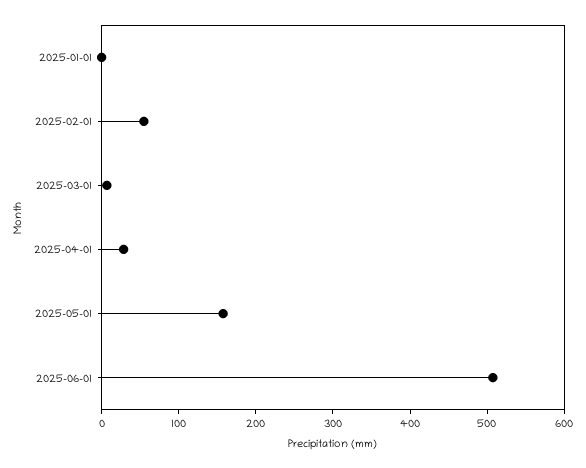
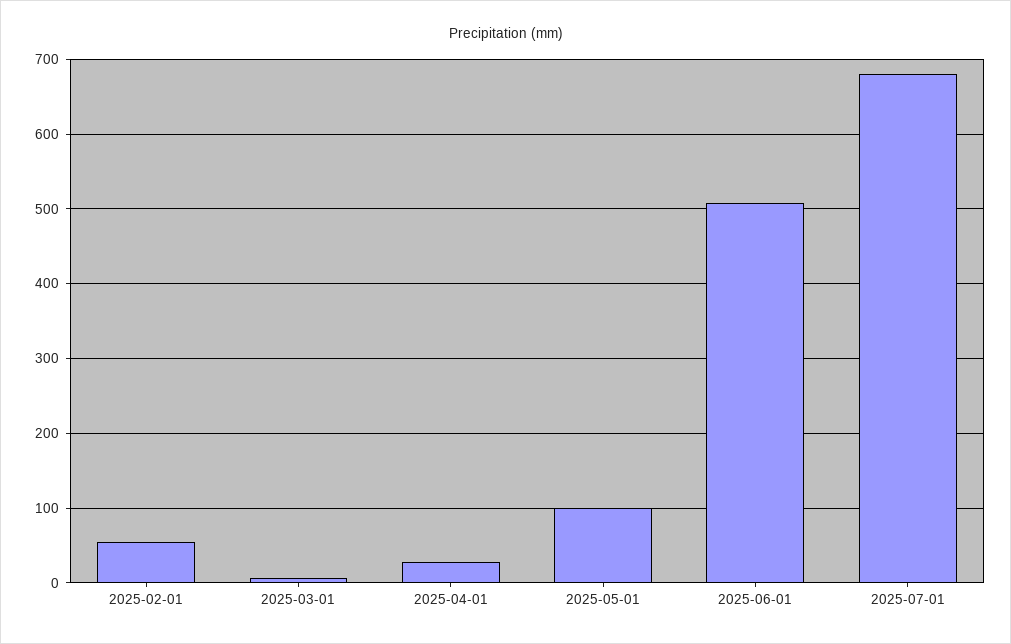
2025-01-01: 0 -> none
2025-05-01: 160 -> 100
2025-07-01: none -> 680

